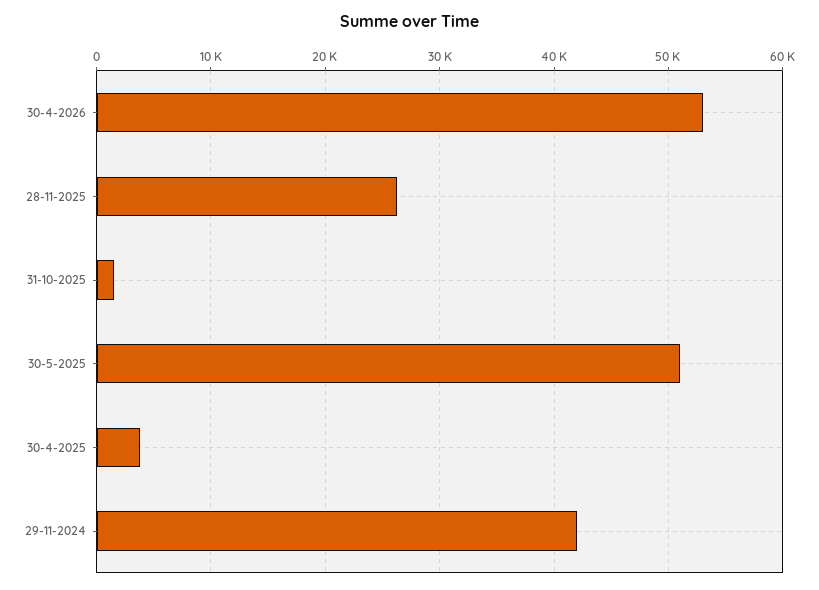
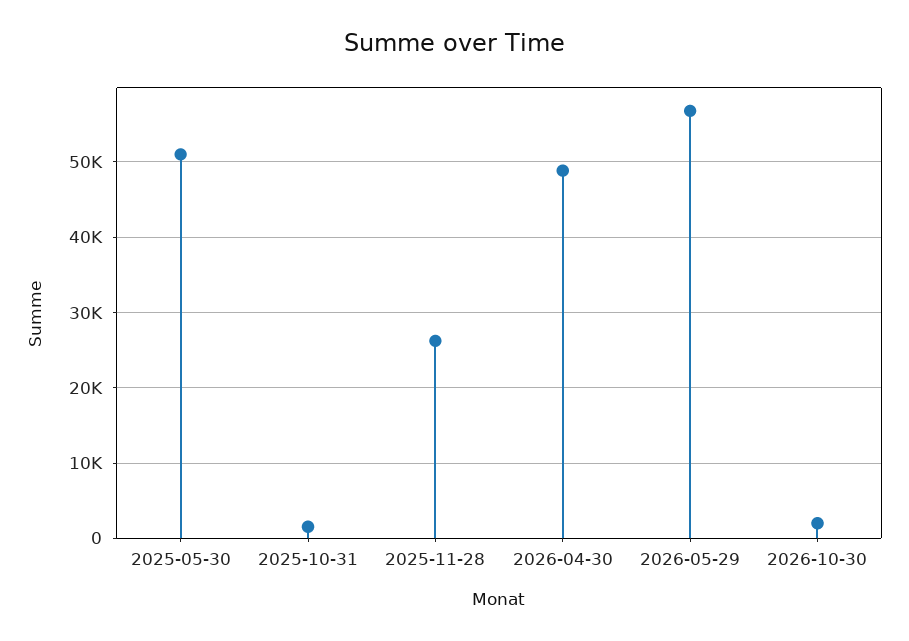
30-4-2026: 53000 -> 49000
30-4-2025: 4000 -> none
29-11-2024: 42000 -> none
2026-05-29: none -> 57000
2026-10-30: none -> 2000

